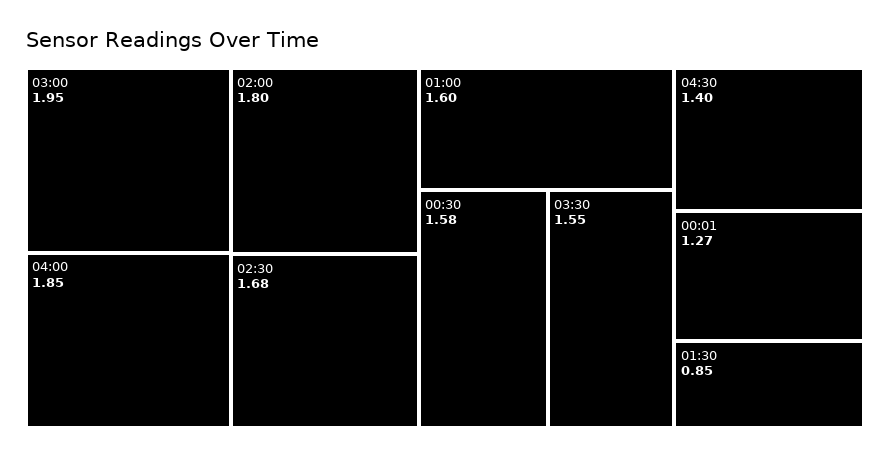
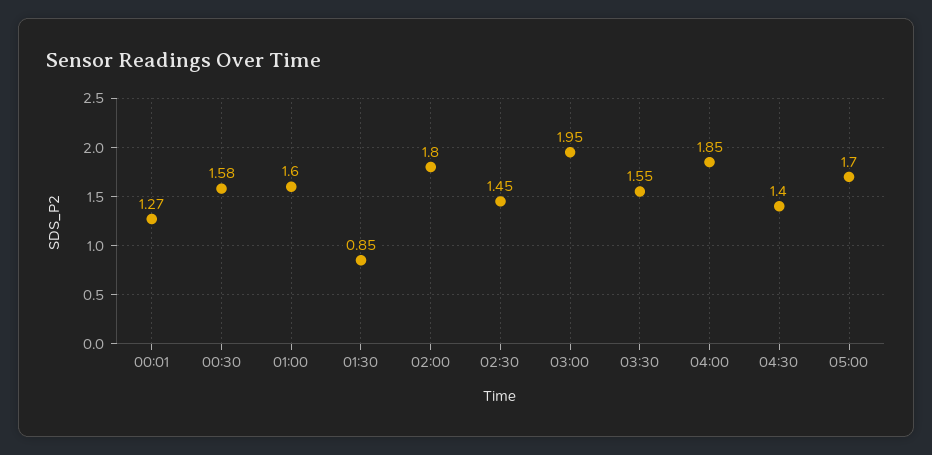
02:30: 1.68 -> 1.45
05:00: none -> 1.7

